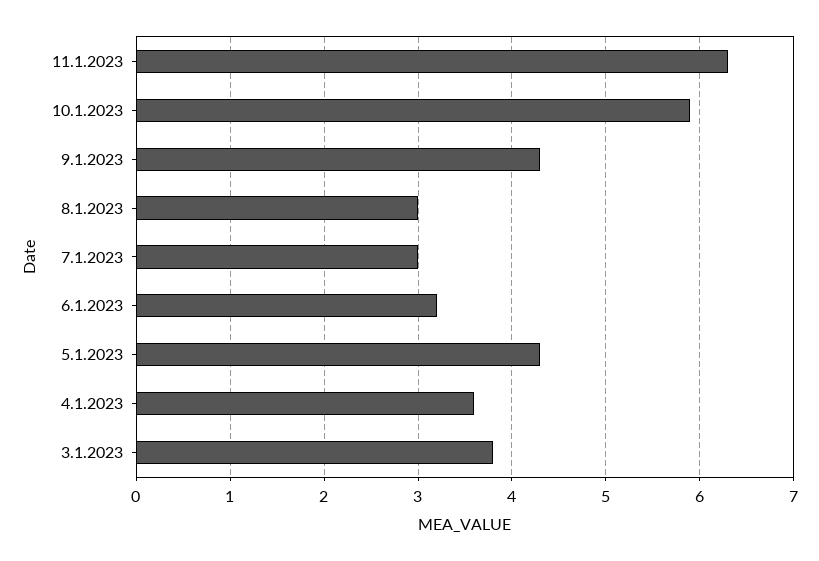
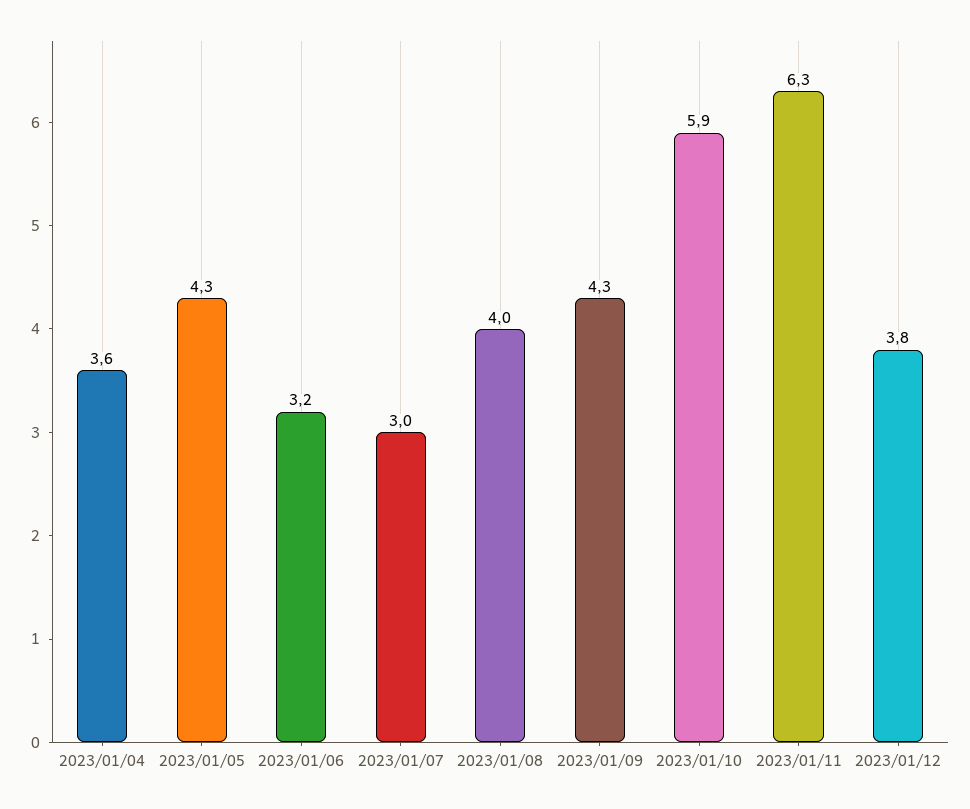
8.1.2023: 3 -> 4
3.1.2023: 3.8 -> none
2023/01/12: none -> 3.8

